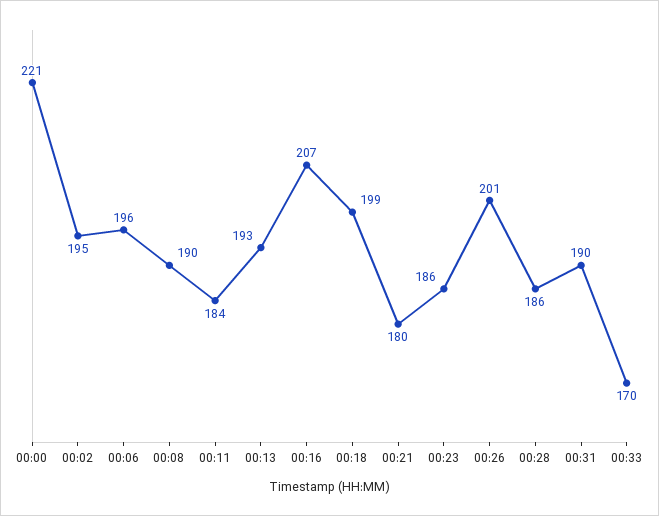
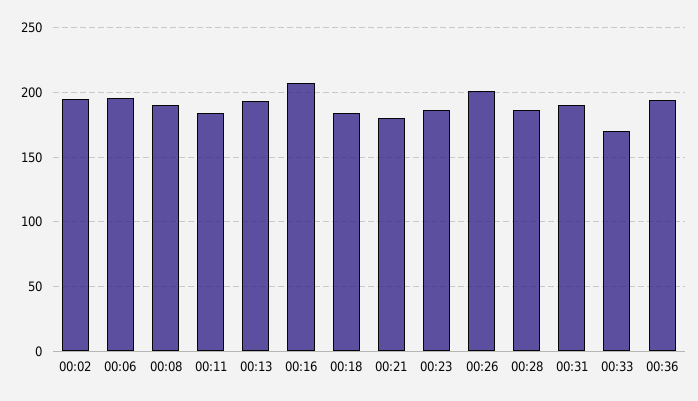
00:00: 221 -> none
00:18: 199 -> 185
00:36: none -> 195

